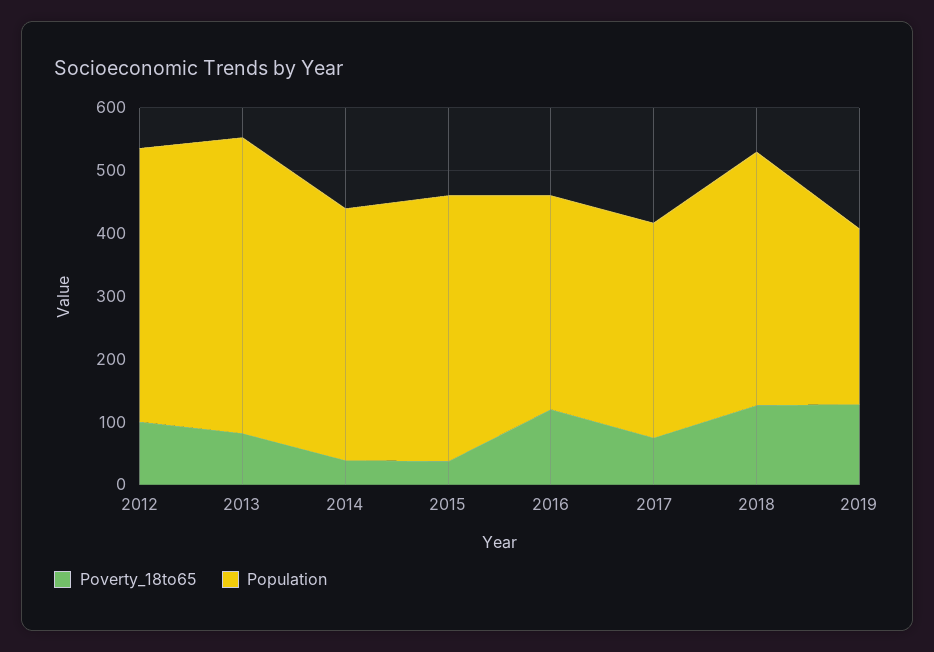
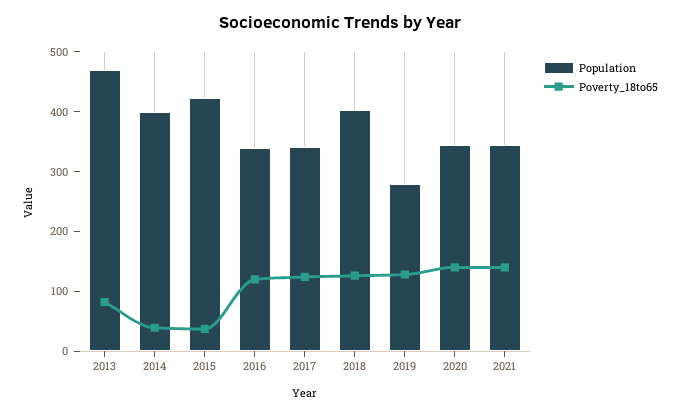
Poverty_18to65, 2012: 100 -> none
Population, 2012: 440 -> none
Poverty_18to65, 2017: 80 -> 120
Population, 2020: none -> 340
Poverty_18to65, 2020: none -> 140
Population, 2021: none -> 340
Poverty_18to65, 2021: none -> 140

